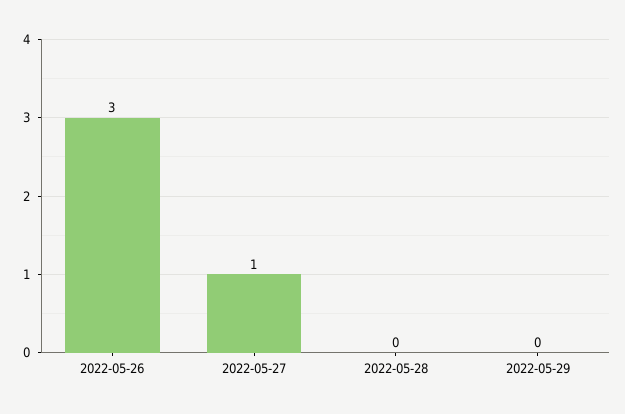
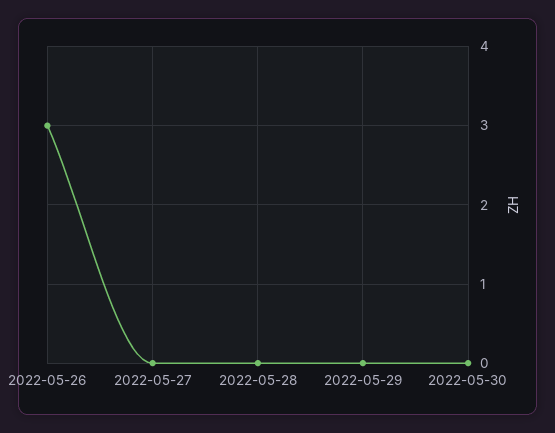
2022-05-27: 1 -> 0
2022-05-30: none -> 0

